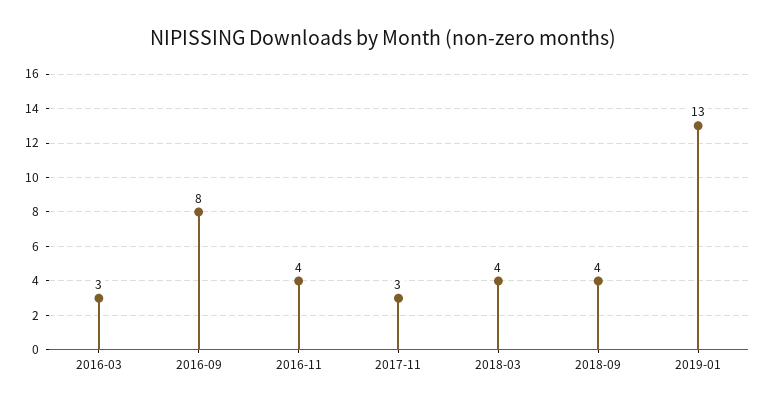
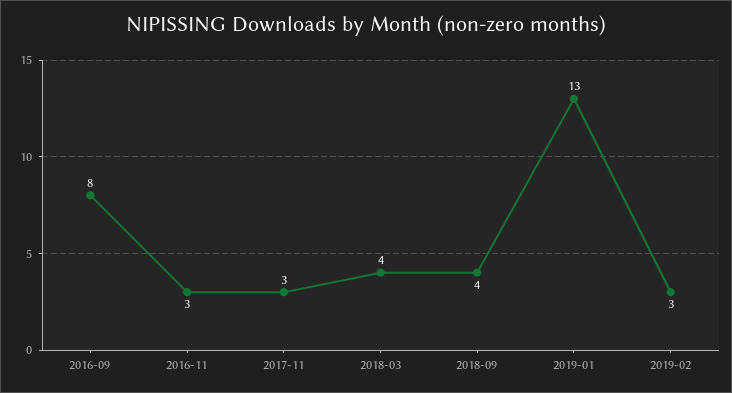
2016-03: 3 -> none
2016-11: 4 -> 3
2019-02: none -> 3

